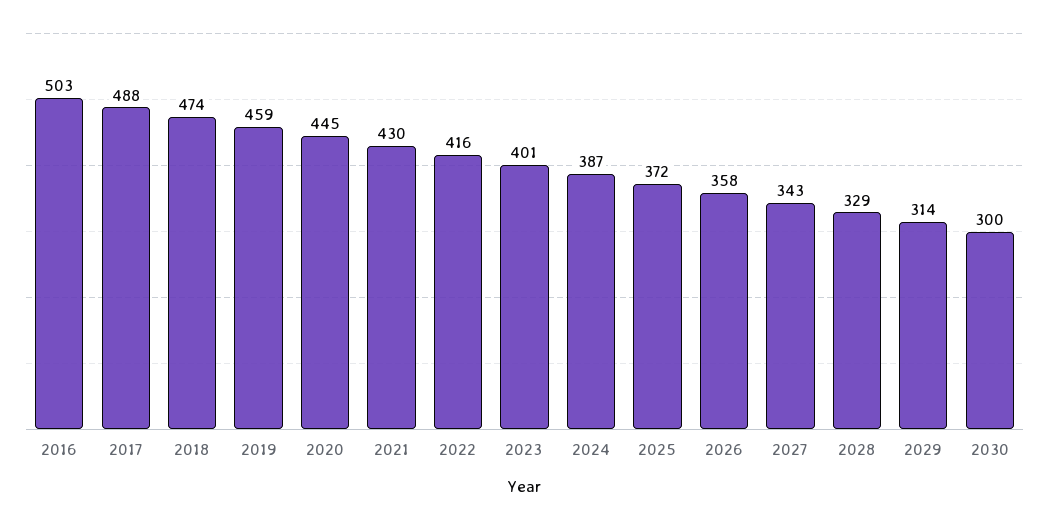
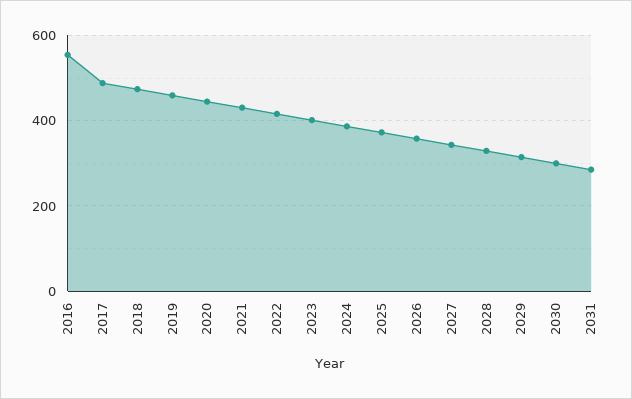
2016: 503 -> 560
2031: none -> 280

